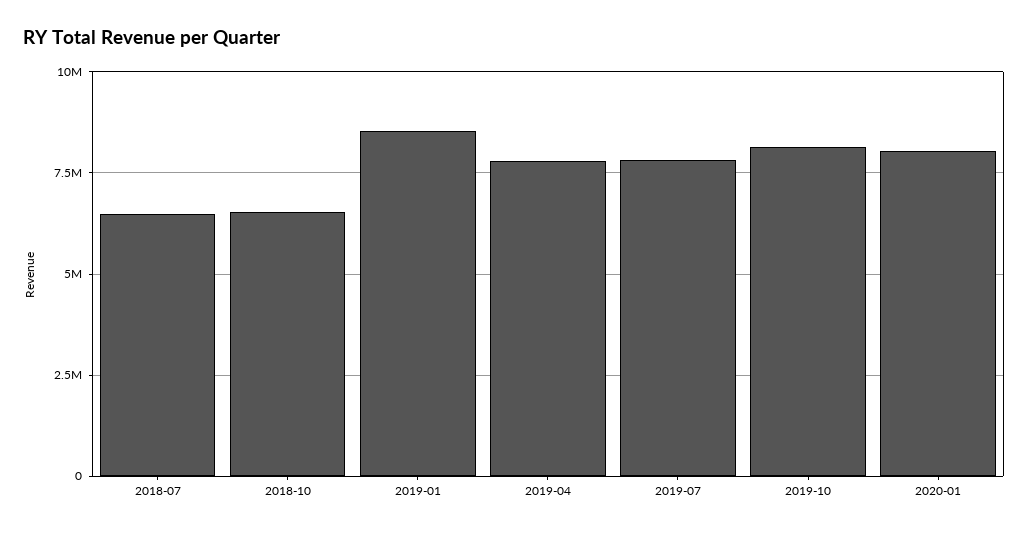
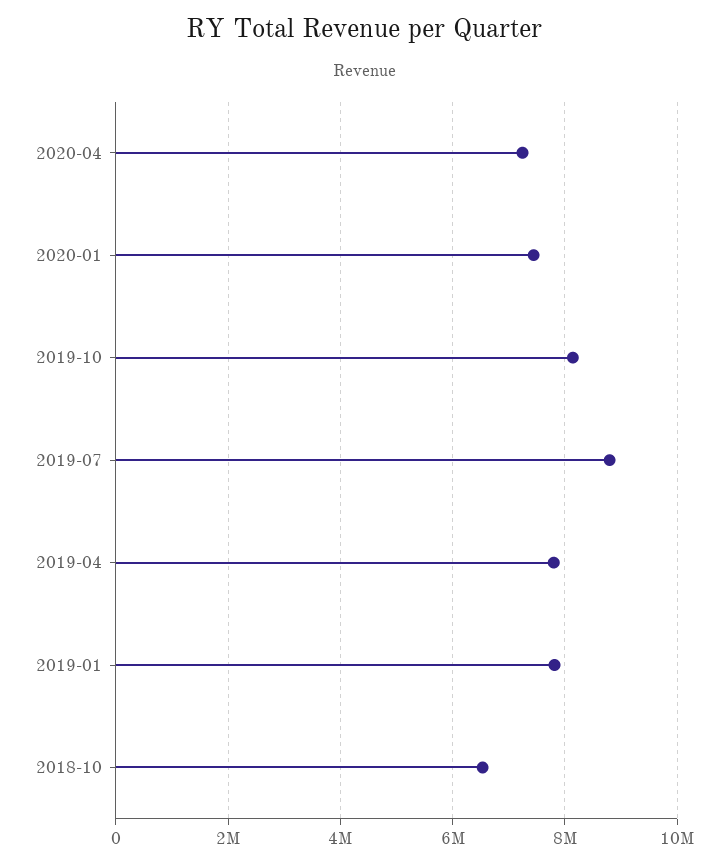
2018-07: 6500000 -> none
2019-01: 8500000 -> 7800000
2019-07: 7750000 -> 8800000
2020-01: 8000000 -> 7400000
2020-04: none -> 7200000

